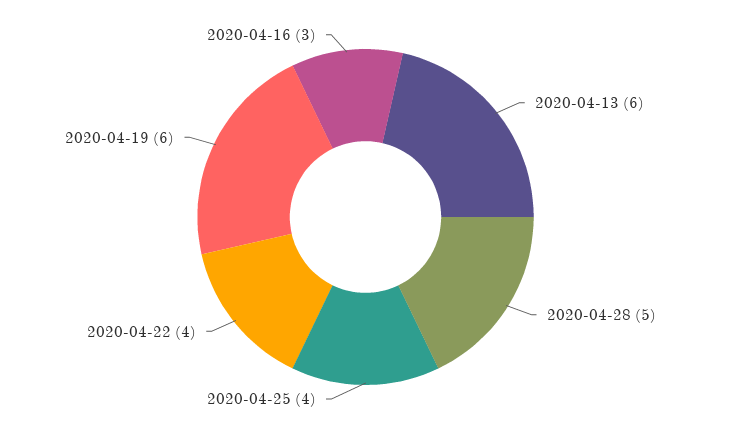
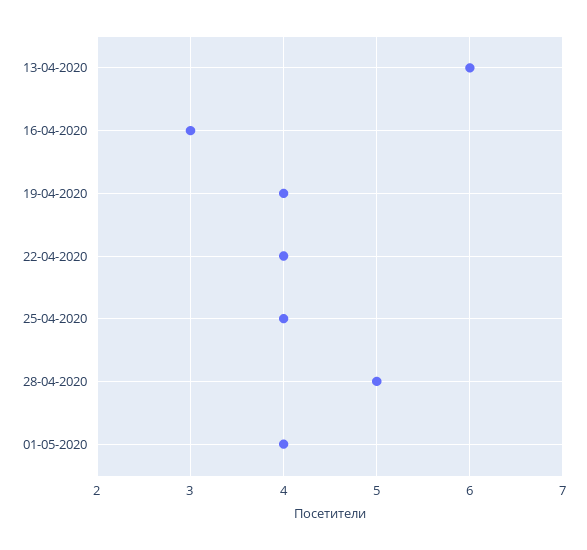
2020-04-19: 6 -> 4
01-05-2020: none -> 4

